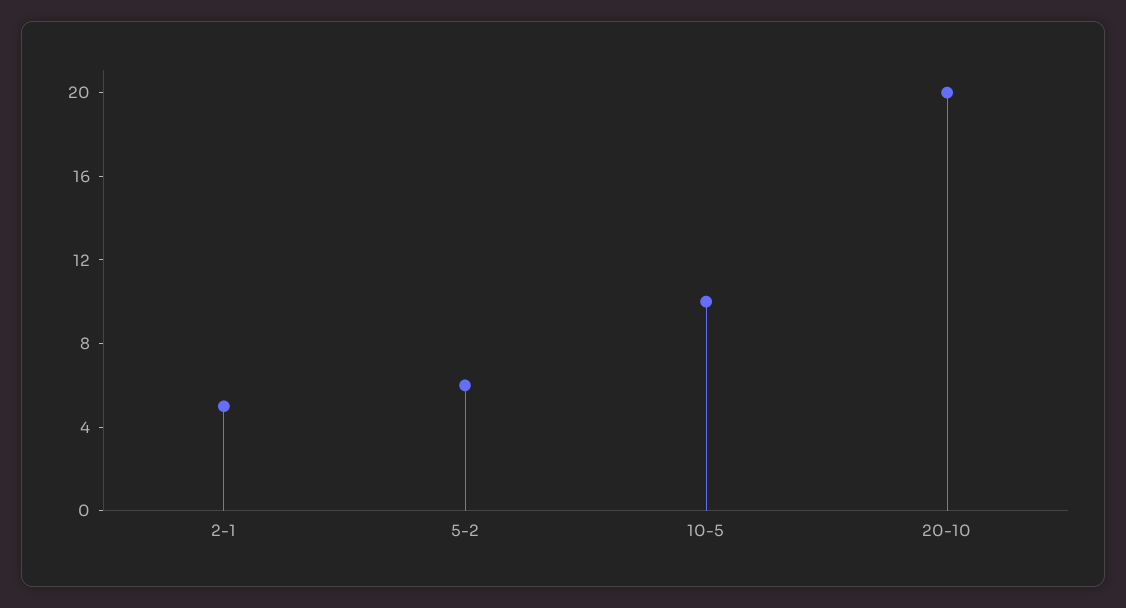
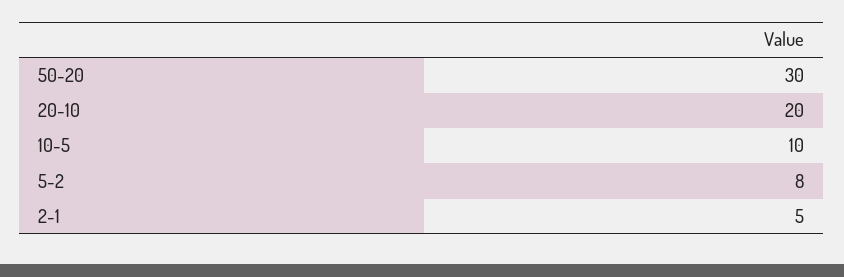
5-2: 6 -> 8
50-20: none -> 30

